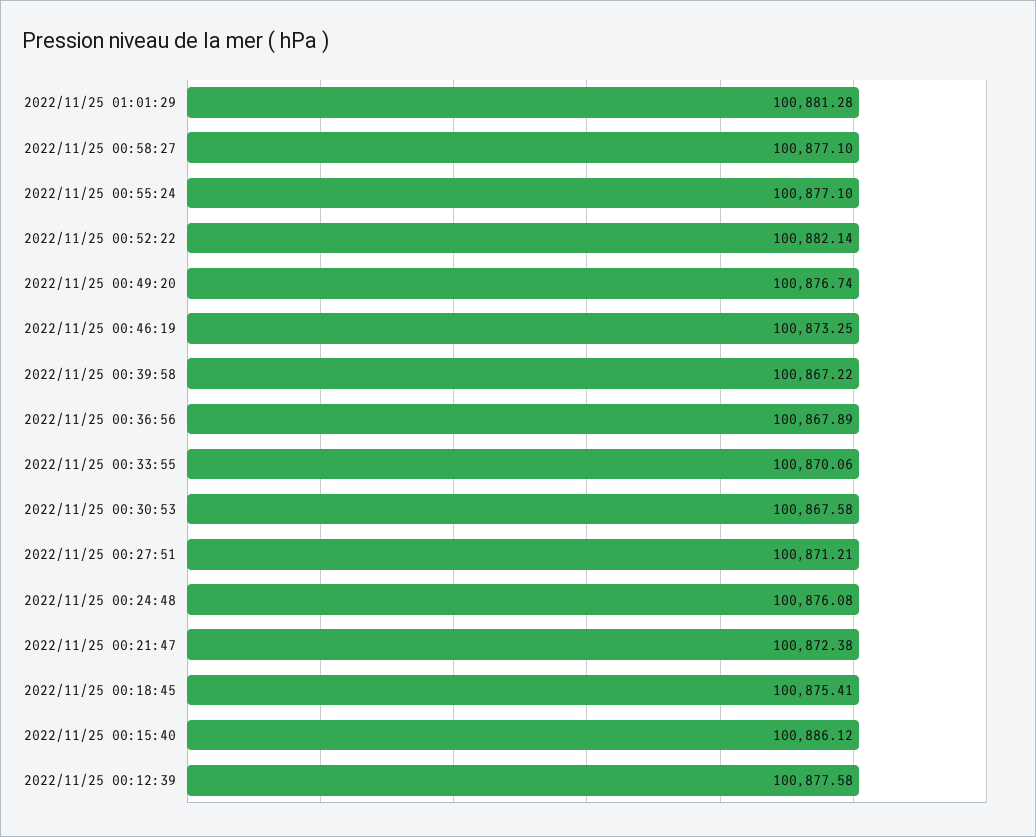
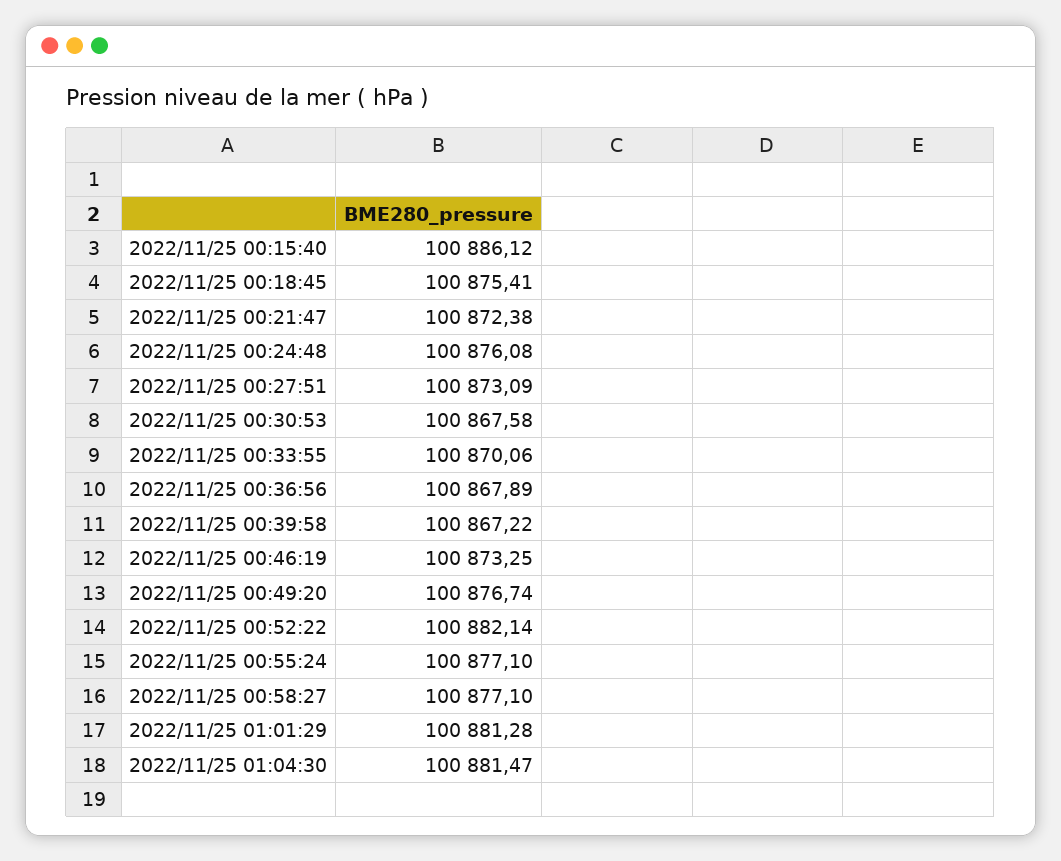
2022/11/25 00:27:51: 100871.21 -> 100873.09
2022/11/25 00:12:39: 100877.58 -> none
2022/11/25 01:04:30: none -> 100881.47

